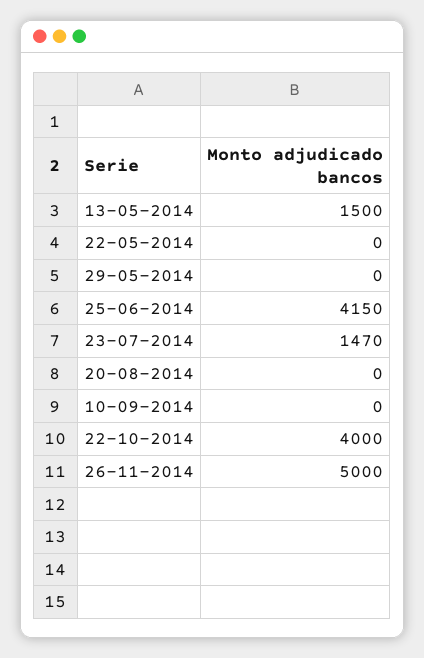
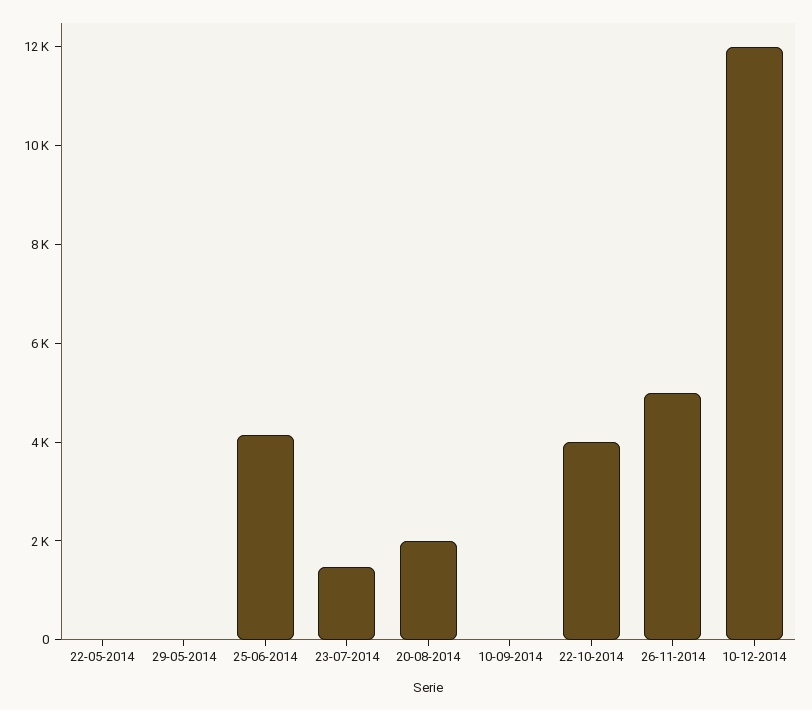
13-05-2014: 1500 -> none
20-08-2014: 0 -> 2000
10-12-2014: none -> 12000

